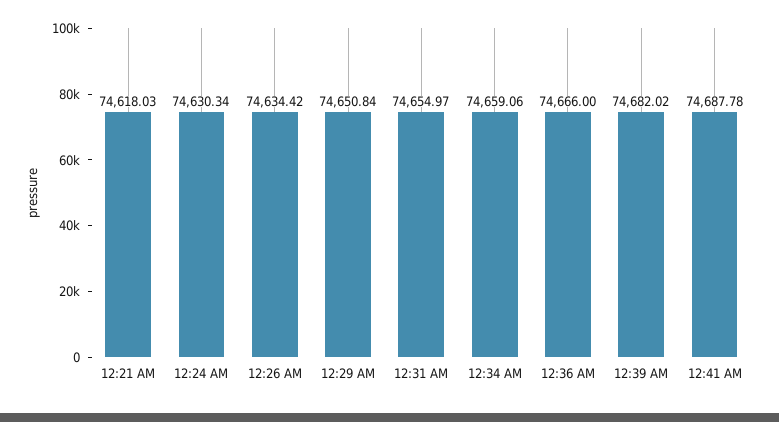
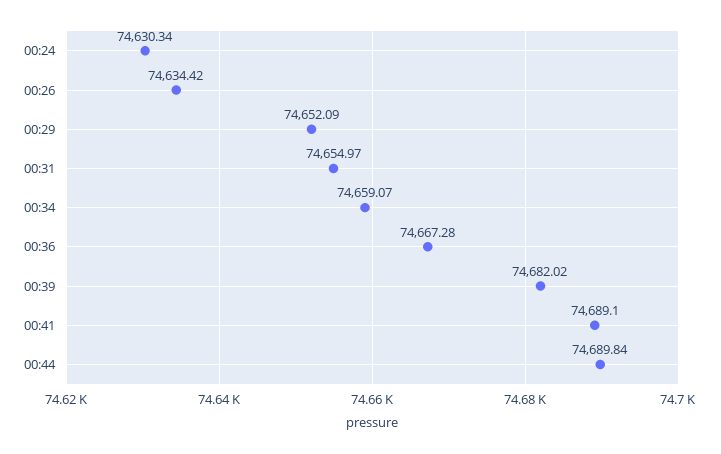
12:21 AM: 74618.03 -> none
12:29 AM: 74650.84 -> 74652.09
12:34 AM: 74659.06 -> 74659.07
12:36 AM: 74666 -> 74667.28
12:41 AM: 74687.78 -> 74689.1
00:44: none -> 74689.84

